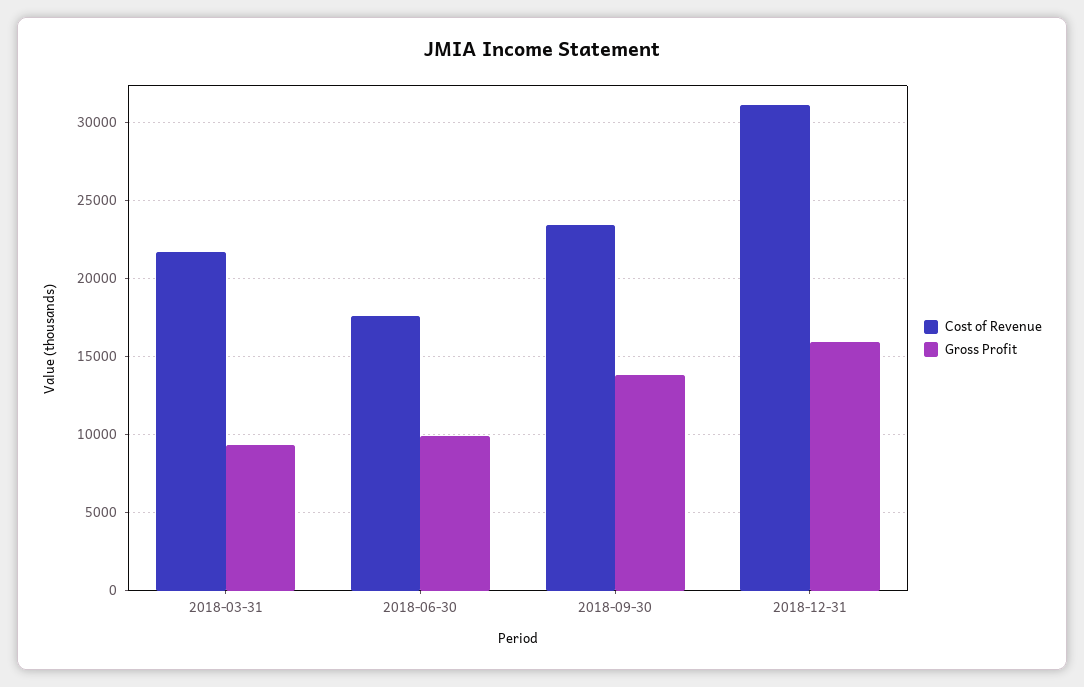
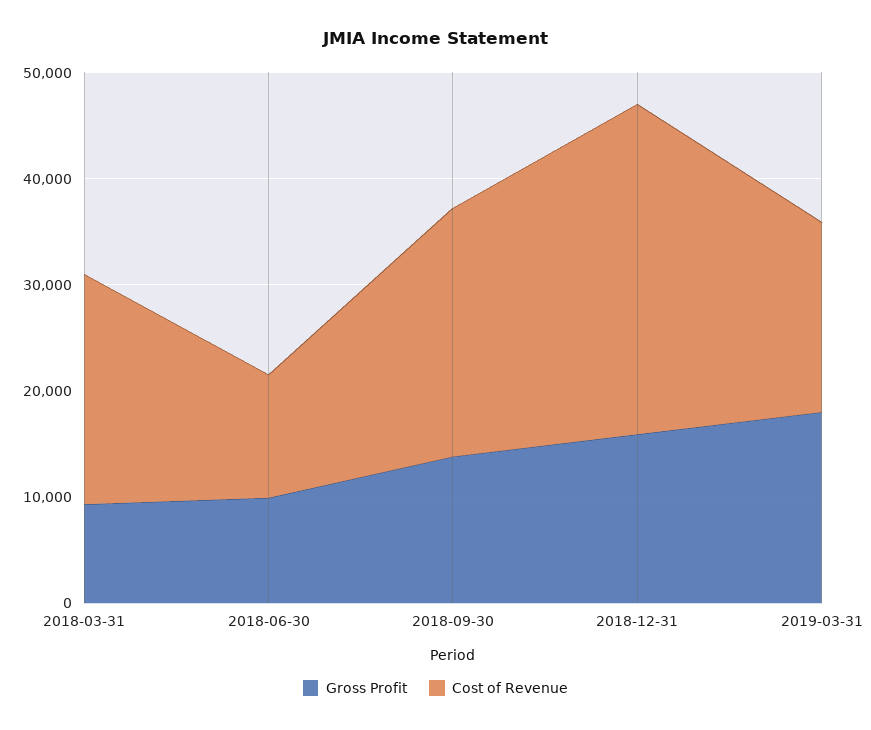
Cost of Revenue, 2018-06-30: 17500 -> 12000
Gross Profit, 2019-03-31: none -> 18000
Cost of Revenue, 2019-03-31: none -> 18000

